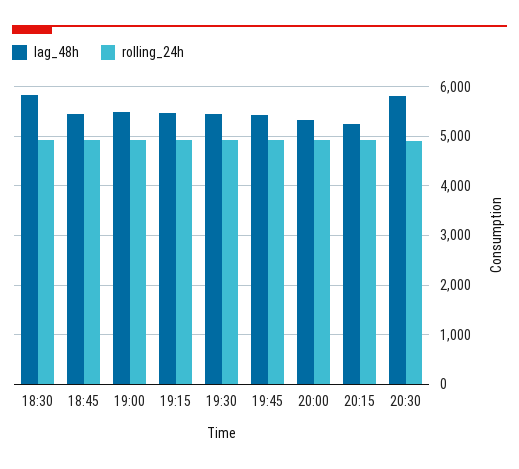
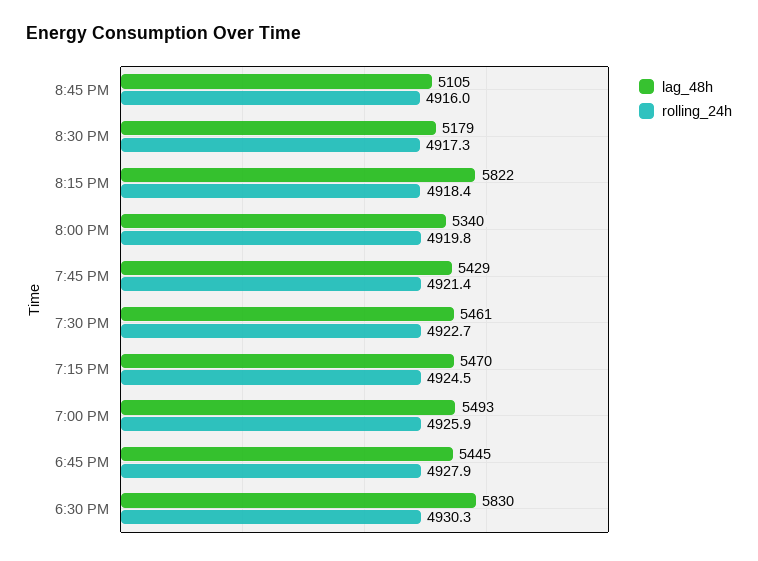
lag_48h, 20:15: 5200 -> 5822
lag_48h, 20:30: 5800 -> 5179
lag_48h, 8:45 PM: none -> 5105
rolling_24h, 8:45 PM: none -> 4916

